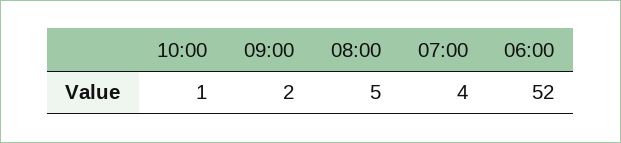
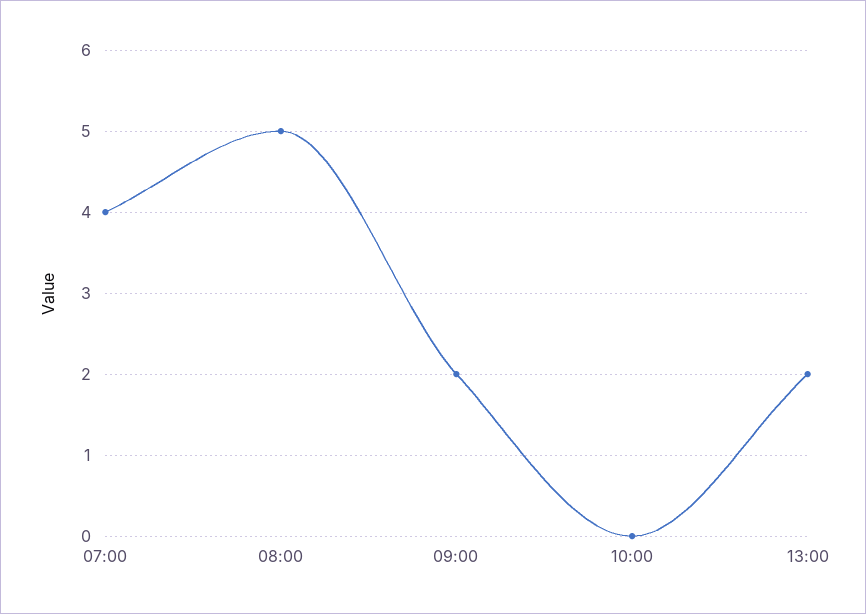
10:00: 1 -> 0
06:00: 52 -> none
13:00: none -> 2

